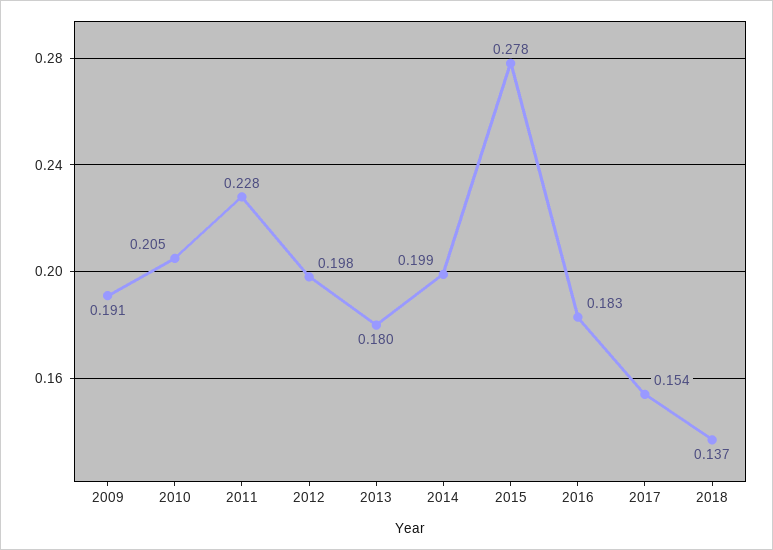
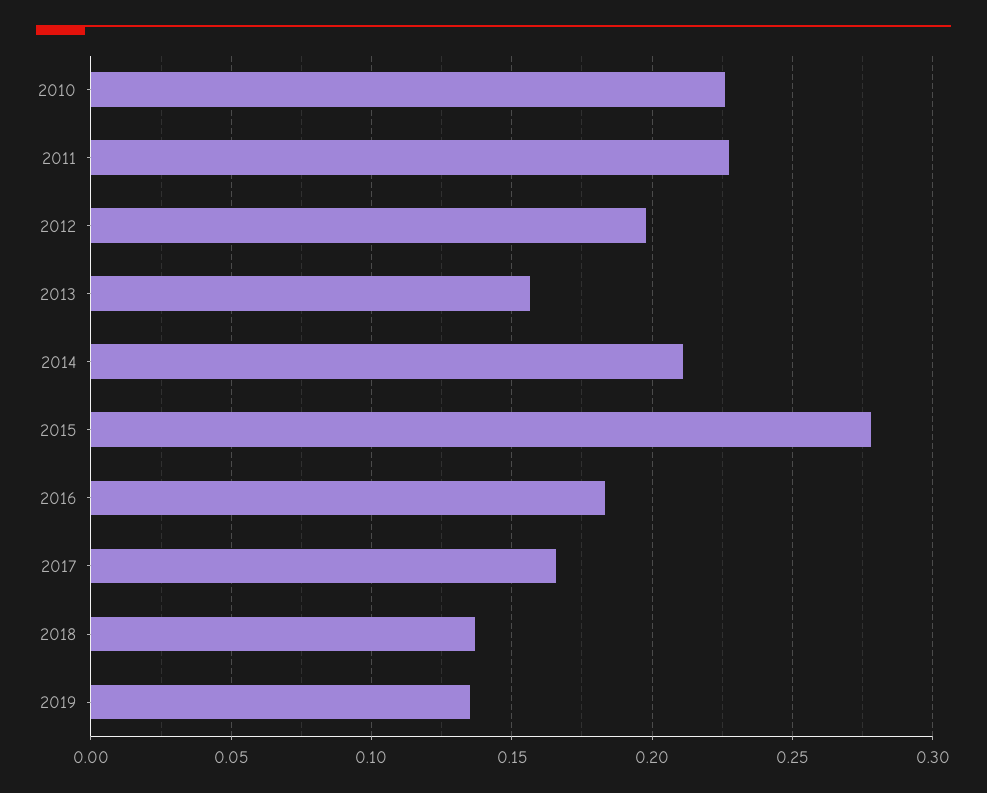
2009: 0.191 -> none
2010: 0.205 -> 0.225
2013: 0.18 -> 0.155
2014: 0.199 -> 0.21
2017: 0.154 -> 0.165
2019: none -> 0.135

